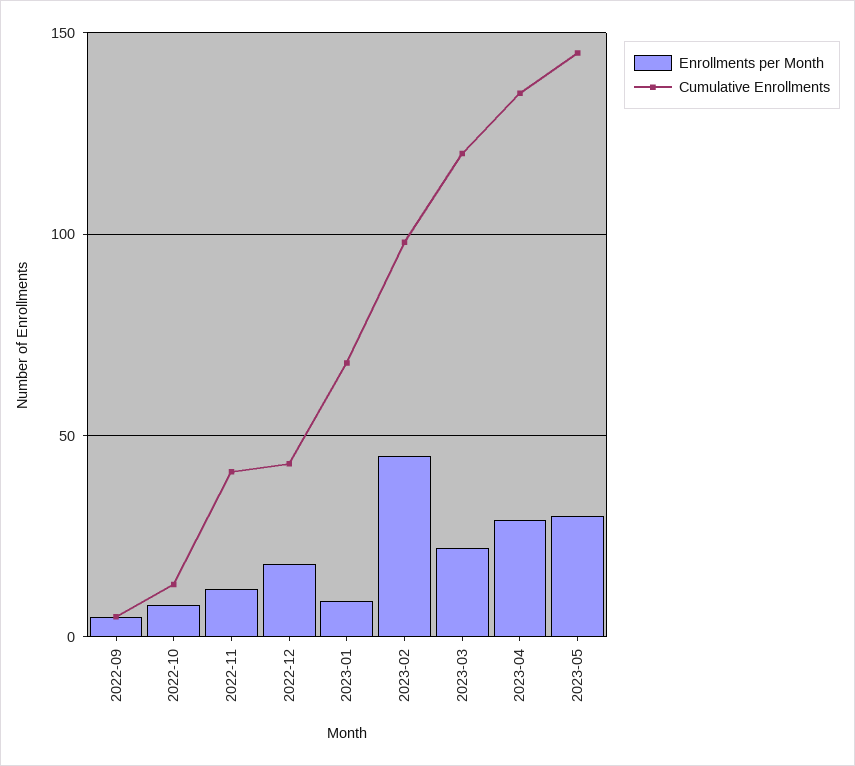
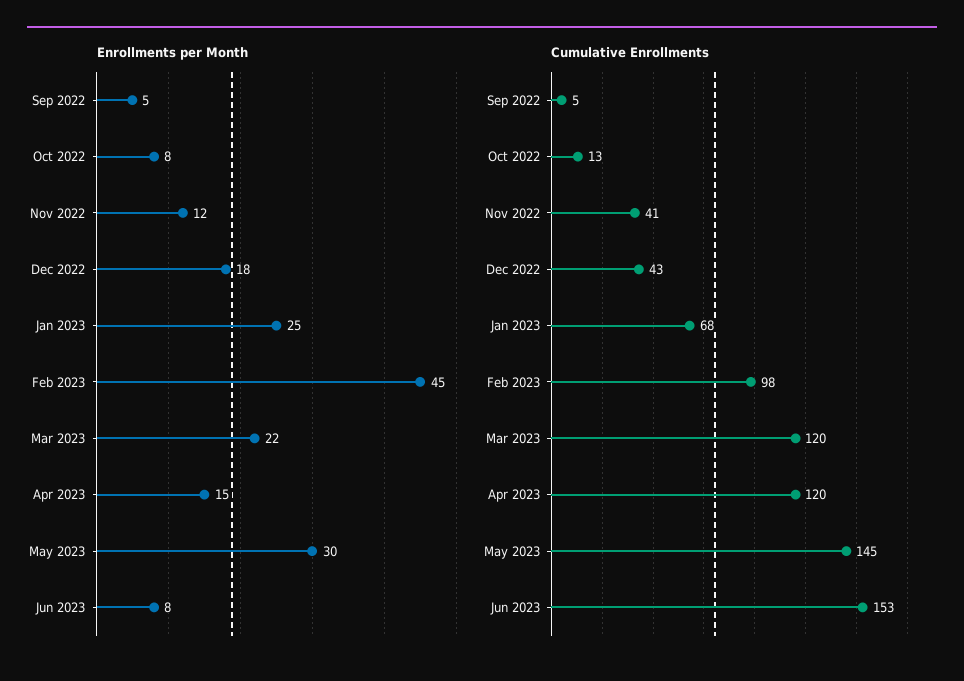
Enrollments per Month, 2023-01: 10 -> 25
Enrollments per Month, 2023-04: 30 -> 15
Cumulative Enrollments, 2023-04: 135 -> 120
Enrollments per Month, Jun 2023: none -> 8
Cumulative Enrollments, Jun 2023: none -> 153

